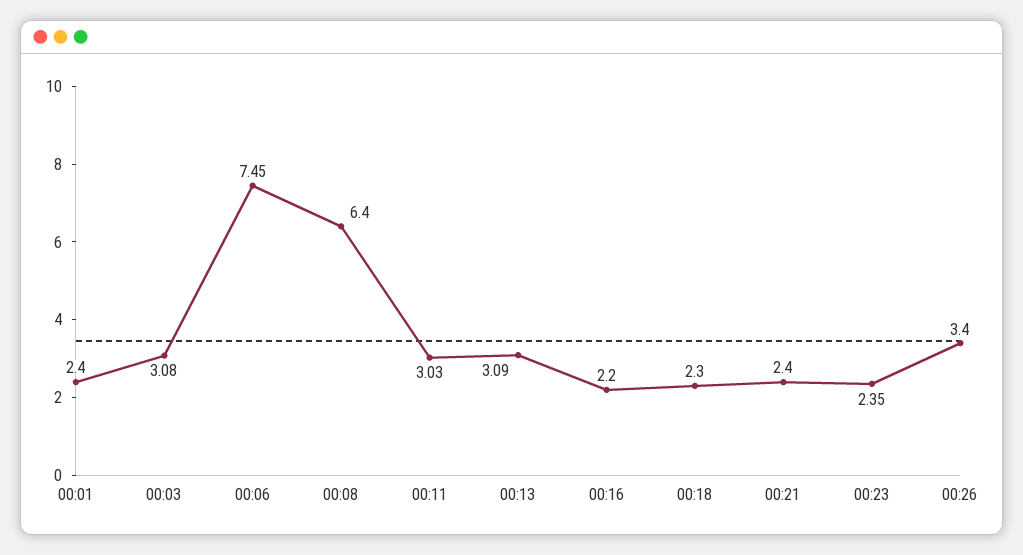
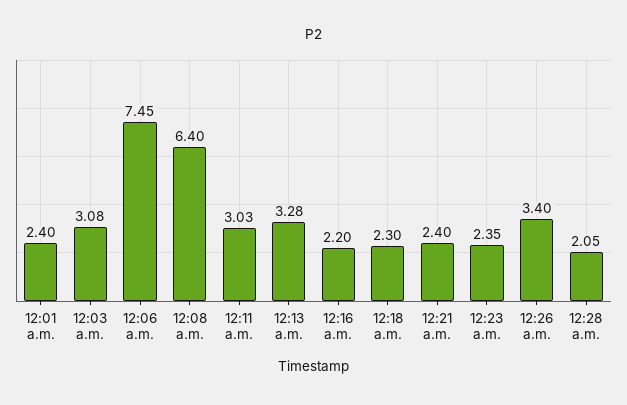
00:13: 3.09 -> 3.28
12:28 a.m.: none -> 2.05

